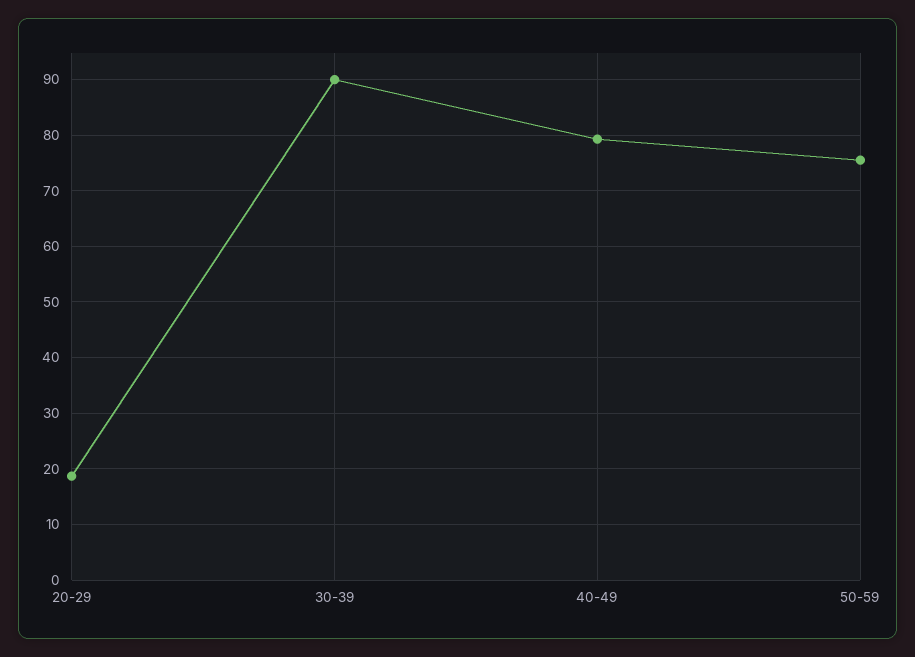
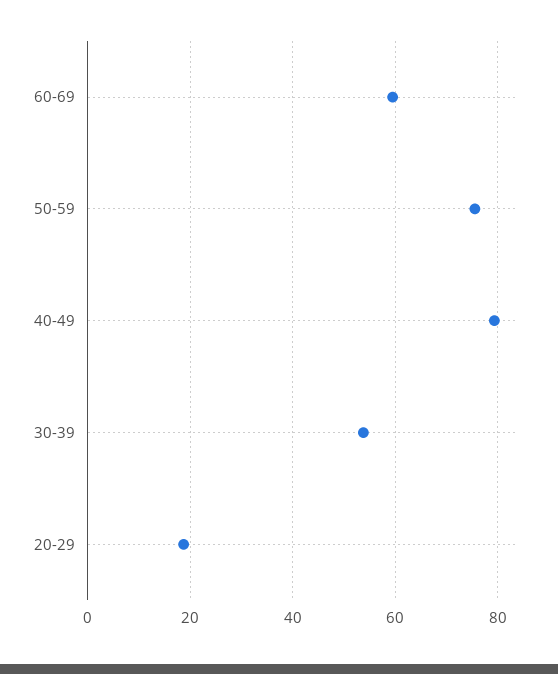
30-39: 90 -> 54
60-69: none -> 60

